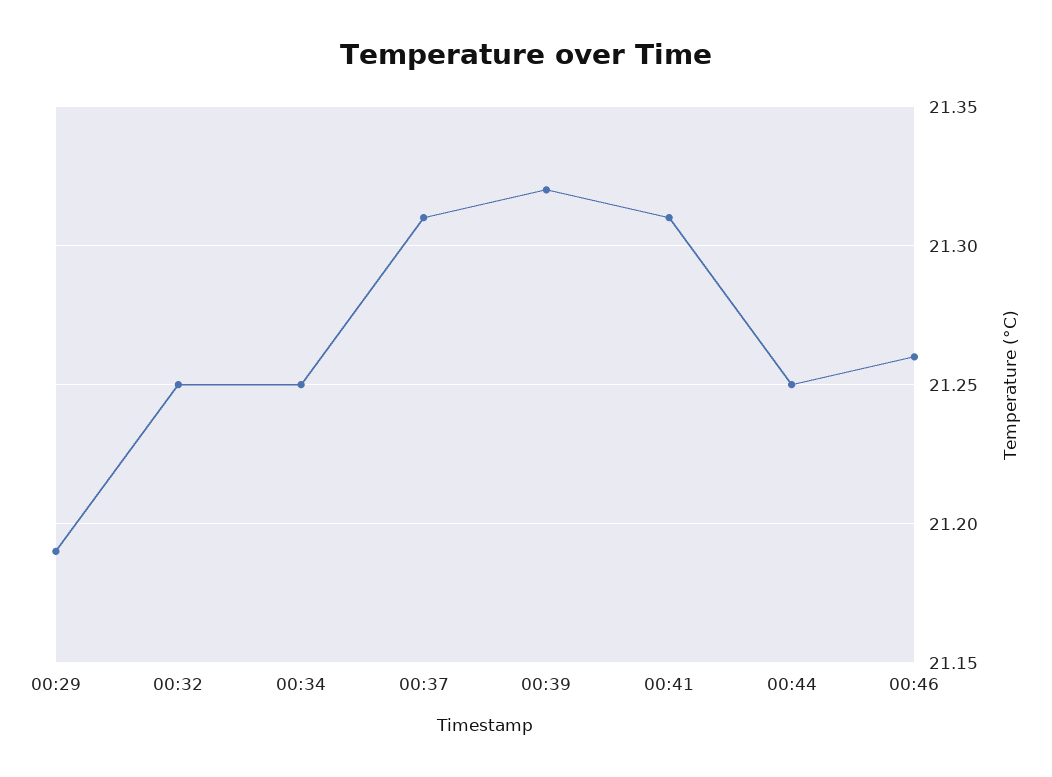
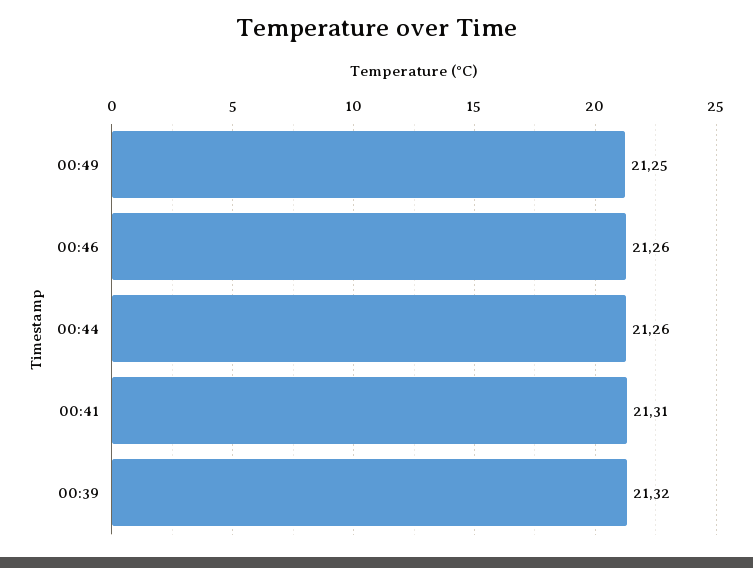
00:29: 21.19 -> none
00:32: 21.25 -> none
00:34: 21.25 -> none
00:37: 21.31 -> none
00:44: 21.25 -> 21.26
00:49: none -> 21.25

